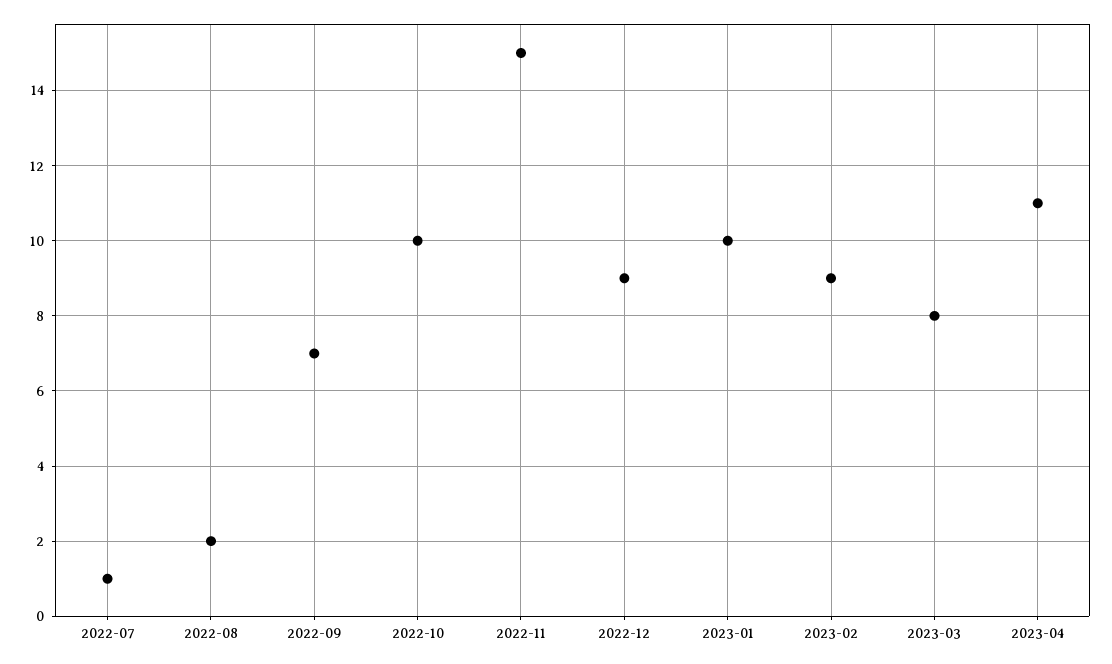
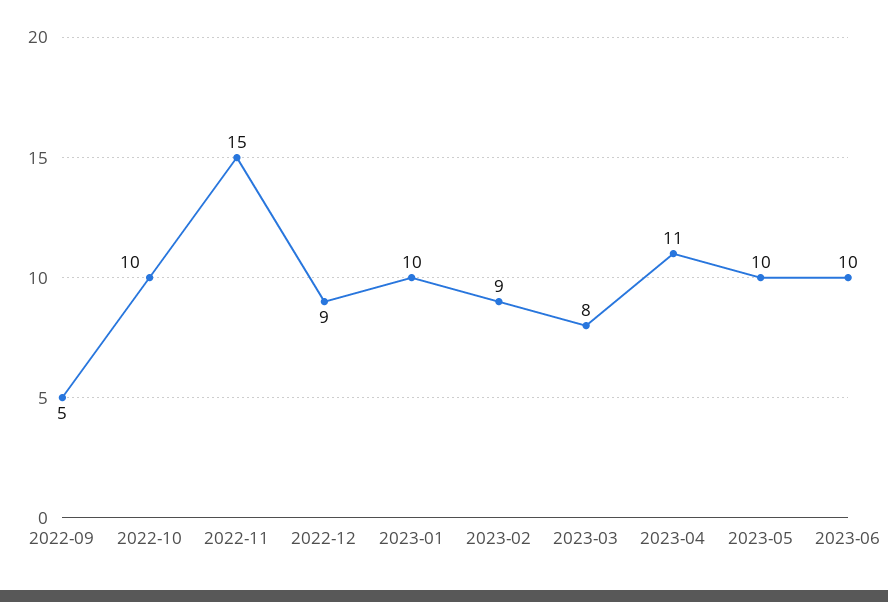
2022-07: 1 -> none
2022-08: 2 -> none
2022-09: 7 -> 5
2023-05: none -> 10
2023-06: none -> 10

